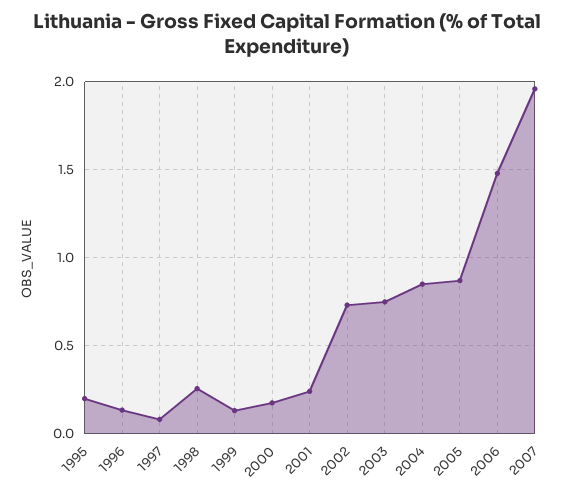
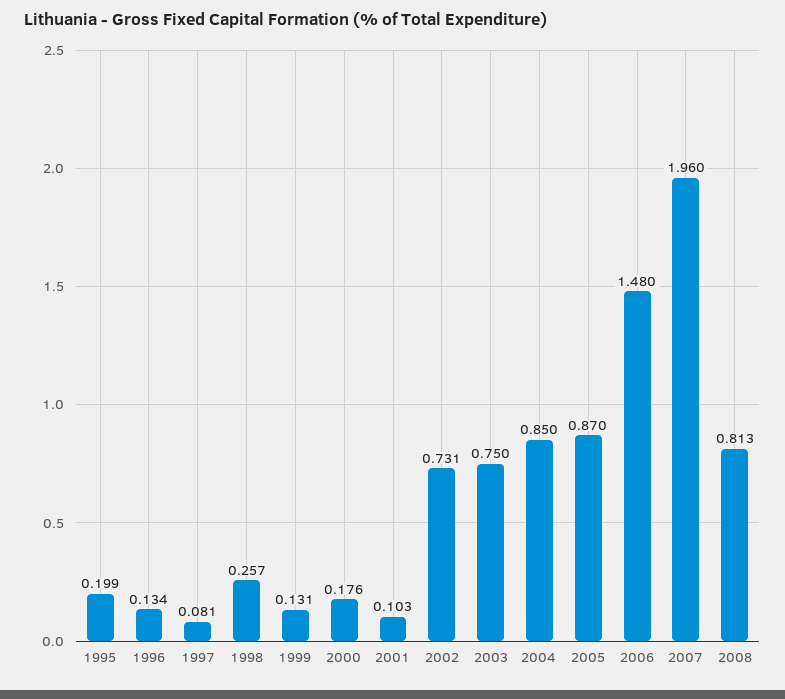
2001: 0.25 -> 0.103
2008: none -> 0.813

